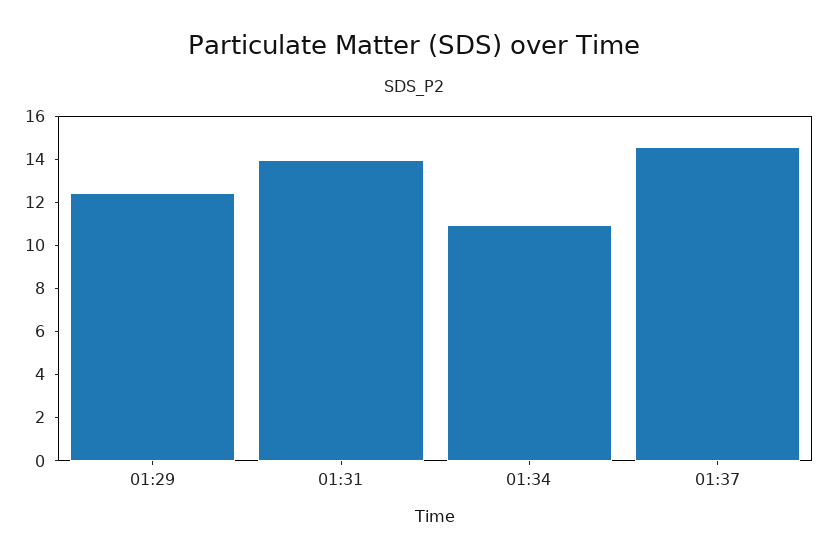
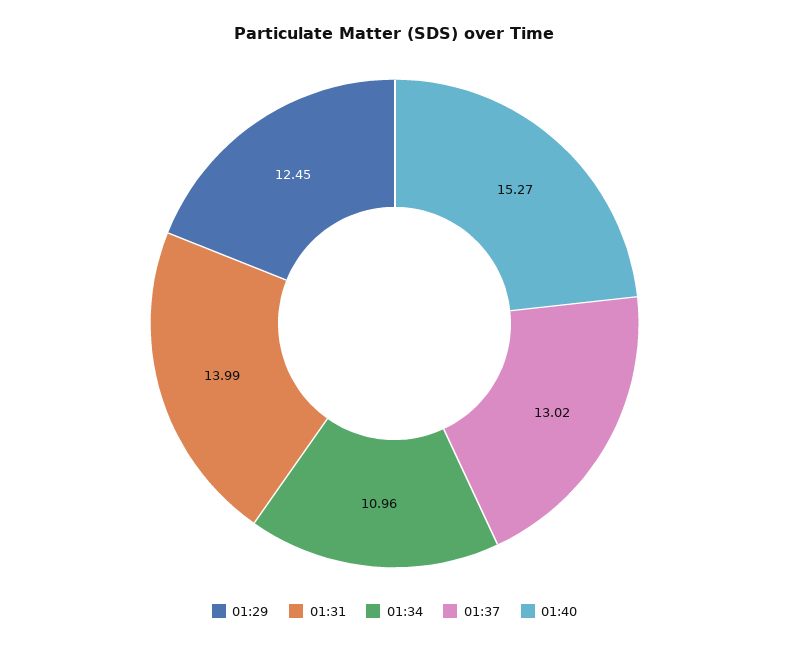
01:37: 14.5 -> 13.02
01:40: none -> 15.27

